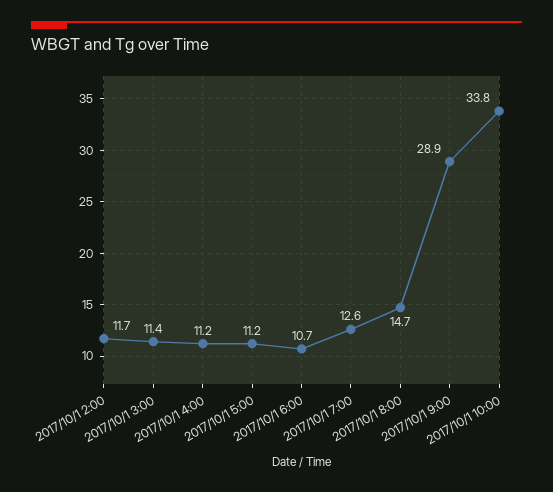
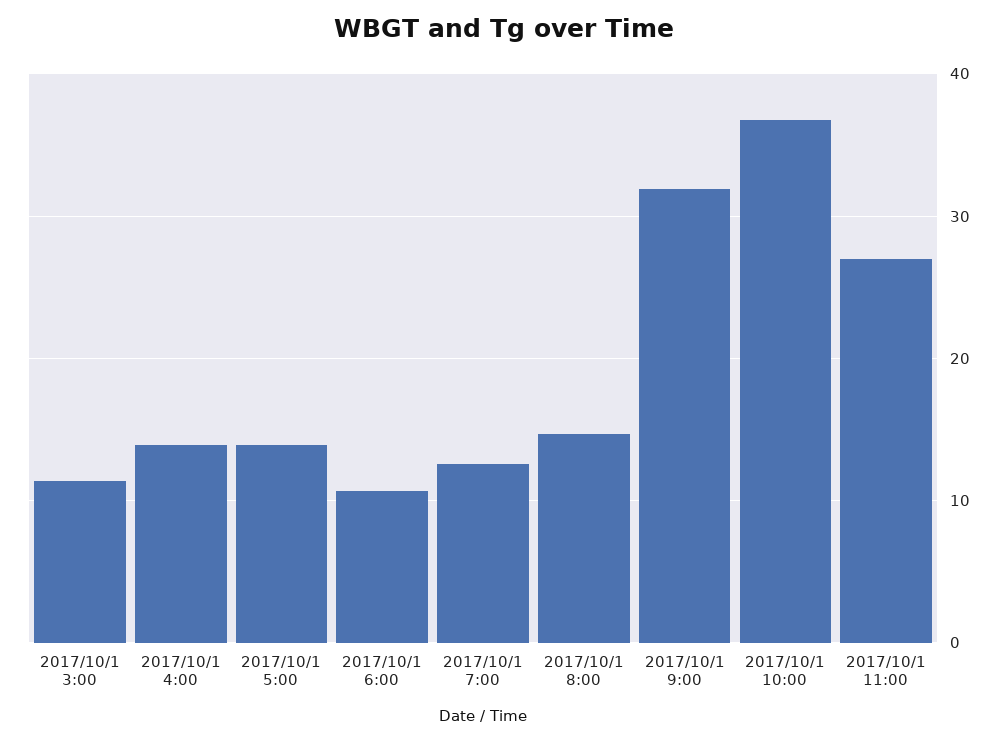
2017/10/1 2:00: 11.7 -> none
2017/10/1 4:00: 11.2 -> 14
2017/10/1 5:00: 11.2 -> 14
2017/10/1 9:00: 28.9 -> 32
2017/10/1 10:00: 33.8 -> 37
2017/10/1 11:00: none -> 27

